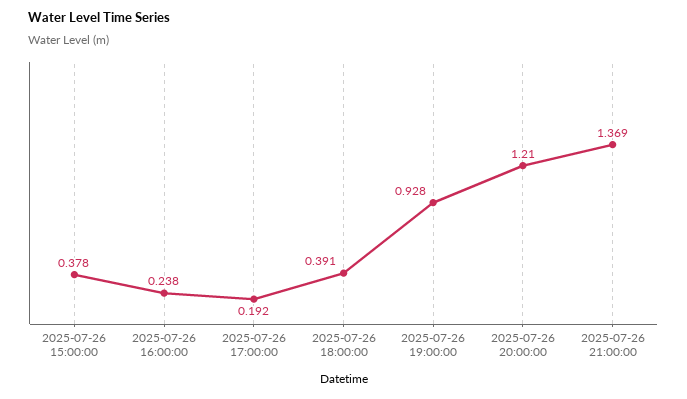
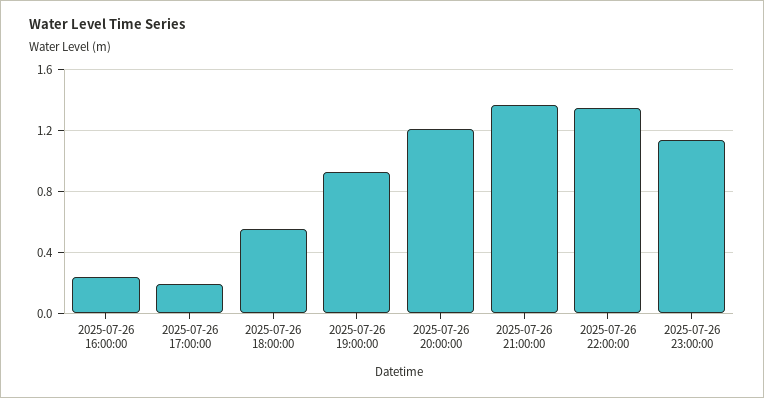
2025-07-26 15:00:00: 0.378 -> none
2025-07-26 18:00:00: 0.391 -> 0.55
2025-07-26 22:00:00: none -> 1.35
2025-07-26 23:00:00: none -> 1.15

